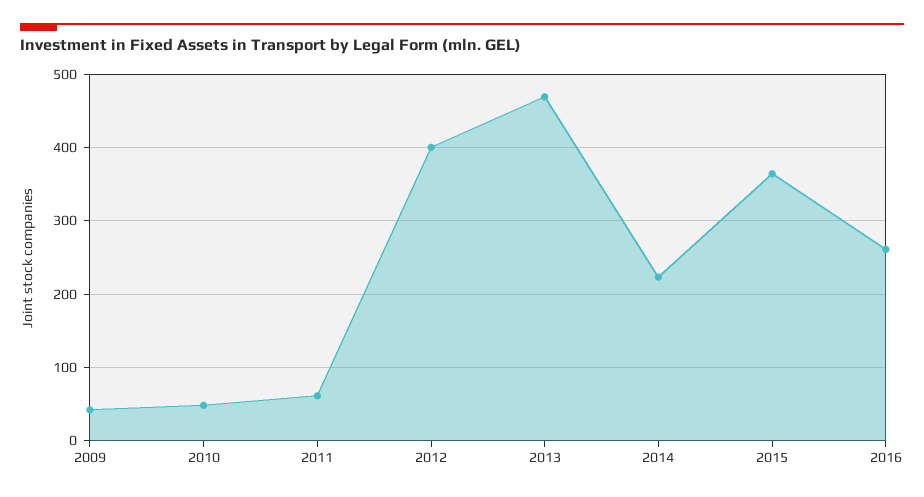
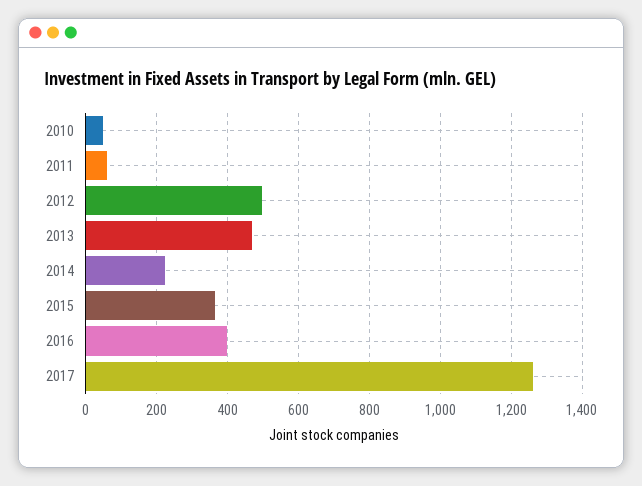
2009: 40 -> none
2012: 400 -> 500
2016: 260 -> 400
2017: none -> 1260

